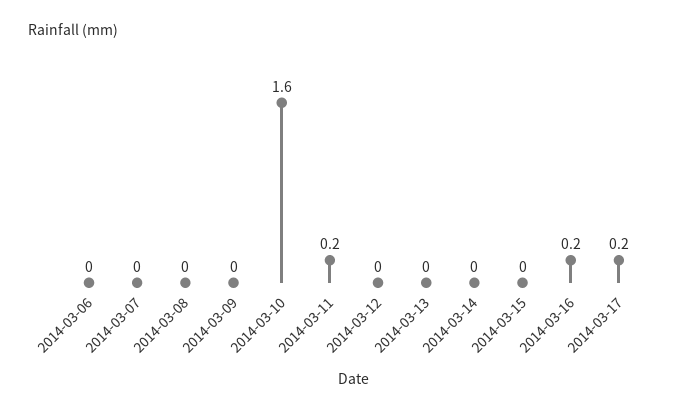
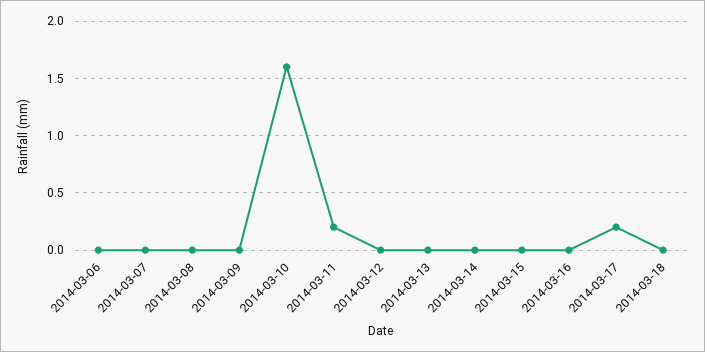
2014-03-16: 0.2 -> 0
2014-03-18: none -> 0

